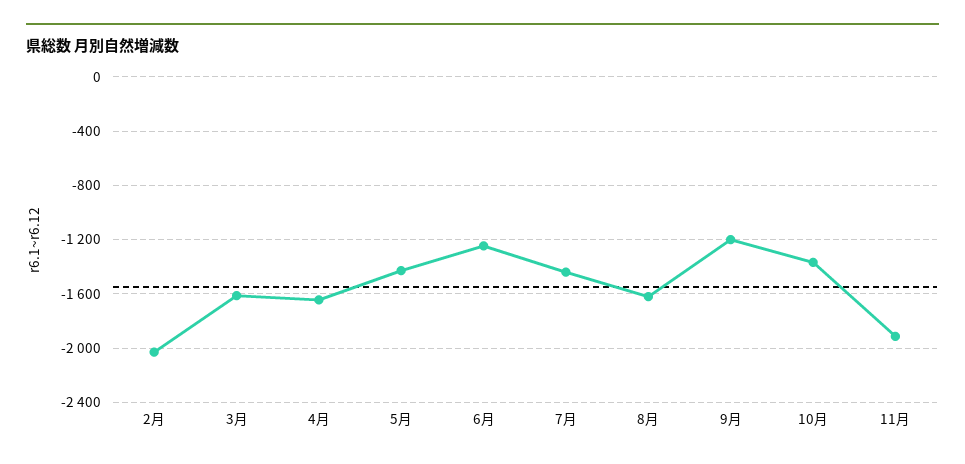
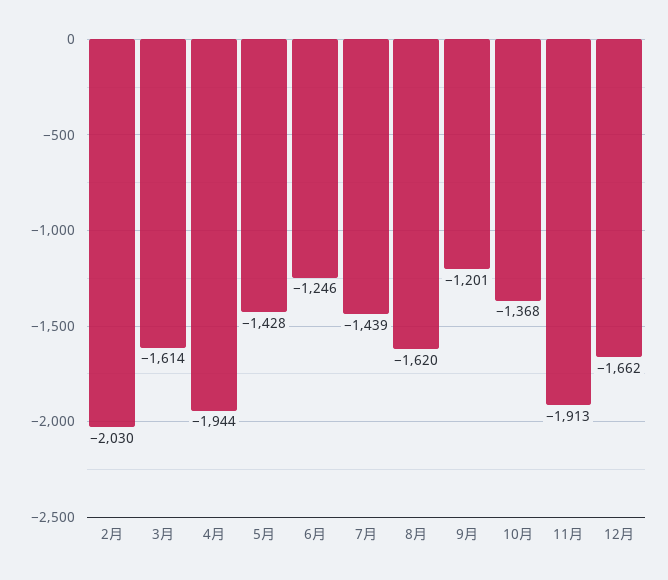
4月: -1650 -> -1944
12月: none -> -1662

